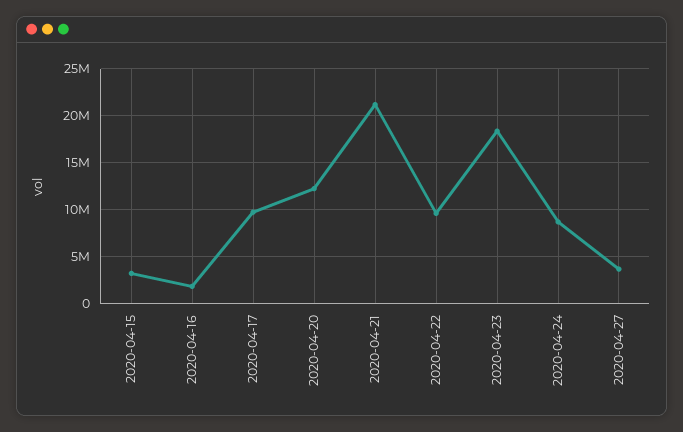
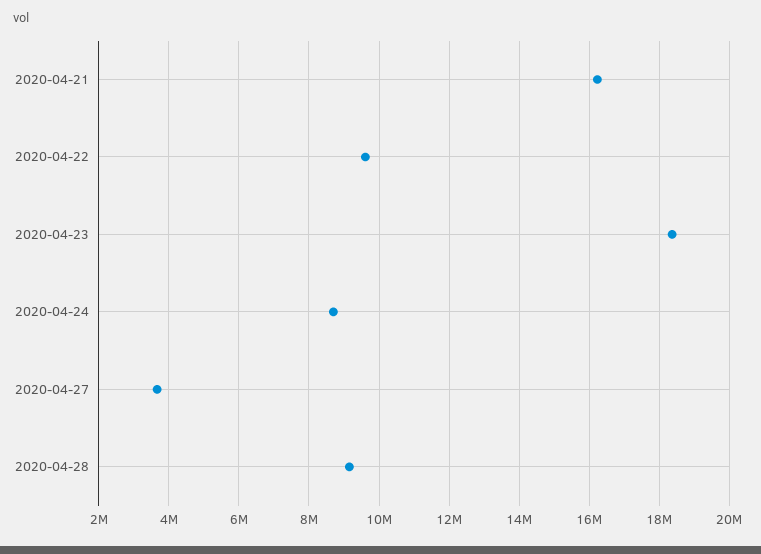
2020-04-15: 3000000 -> none
2020-04-16: 2000000 -> none
2020-04-17: 10000000 -> none
2020-04-20: 12000000 -> none
2020-04-21: 21000000 -> 16200000
2020-04-28: none -> 9200000

